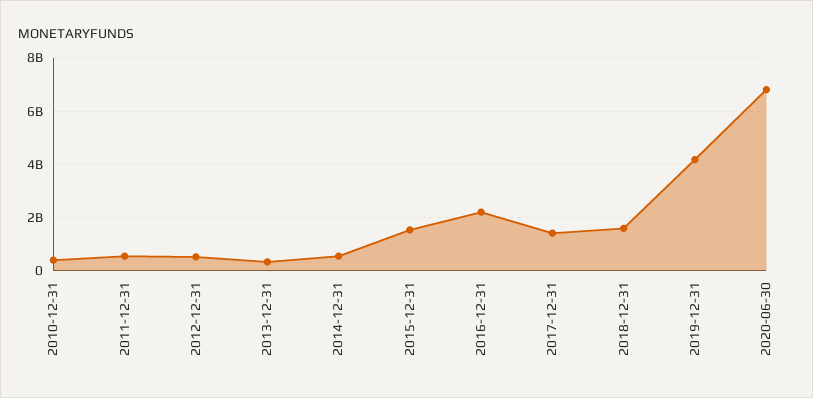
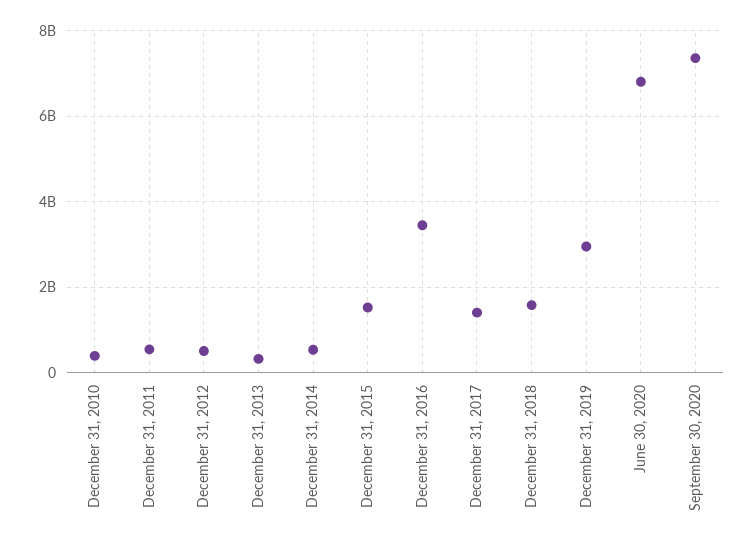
2016-12-31: 2250000000 -> 3400000000
2019-12-31: 4250000000 -> 3000000000
September 30, 2020: none -> 7400000000

